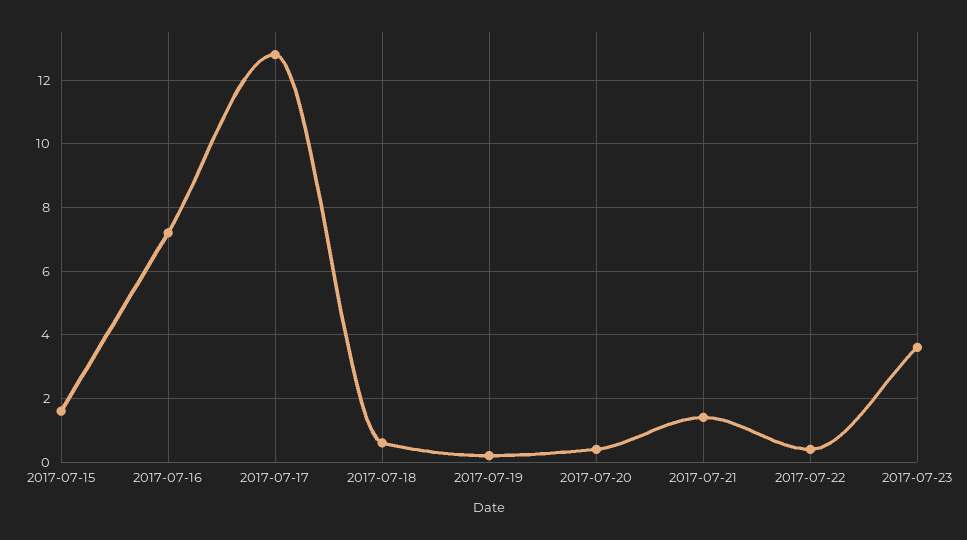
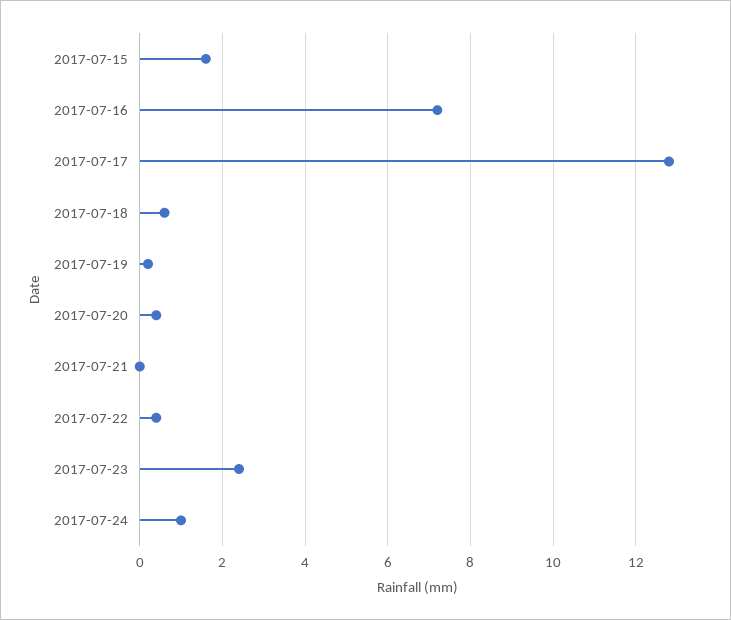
2017-07-21: 1.5 -> 0
2017-07-23: 3.5 -> 2.5
2017-07-24: none -> 1

